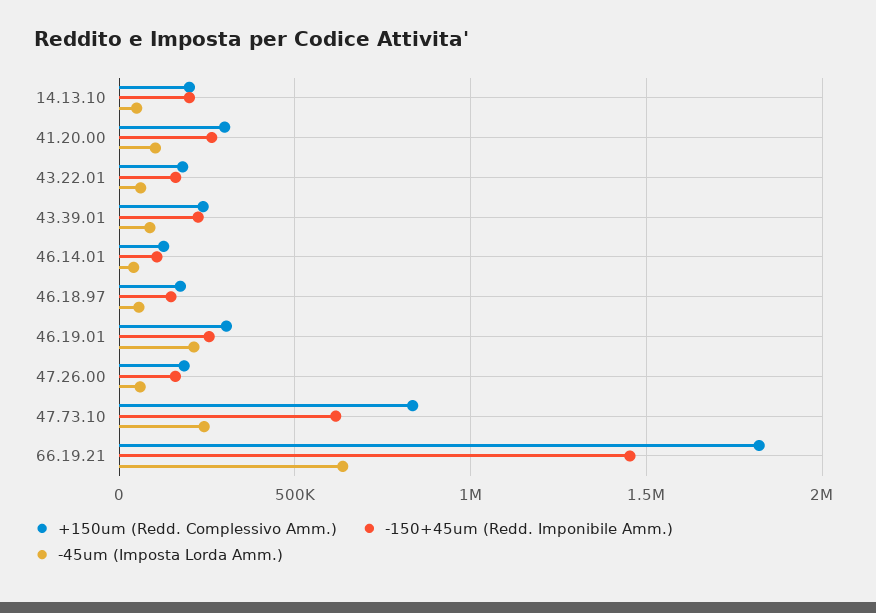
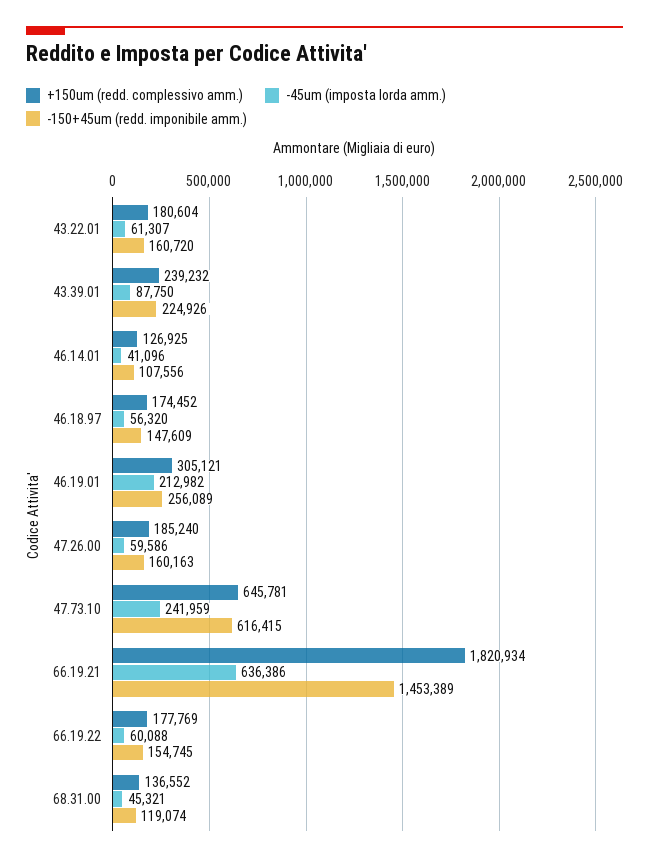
+150um (Redd. Complessivo Amm.), 14.13.10: 200000 -> none
-150+45um (Redd. Imponibile Amm.), 14.13.10: 200000 -> none
-45um (Imposta Lorda Amm.), 14.13.10: 50000 -> none
+150um (Redd. Complessivo Amm.), 41.20.00: 300000 -> none
-150+45um (Redd. Imponibile Amm.), 41.20.00: 250000 -> none
-45um (Imposta Lorda Amm.), 41.20.00: 100000 -> none
+150um (Redd. Complessivo Amm.), 47.73.10: 850000 -> 645781
+150um (Redd. Complessivo Amm.), 66.19.22: none -> 177769
-45um (Imposta Lorda Amm.), 66.19.22: none -> 60088
-150+45um (Redd. Imponibile Amm.), 66.19.22: none -> 154745
+150um (Redd. Complessivo Amm.), 68.31.00: none -> 136552
-45um (Imposta Lorda Amm.), 68.31.00: none -> 45321
-150+45um (Redd. Imponibile Amm.), 68.31.00: none -> 119074

